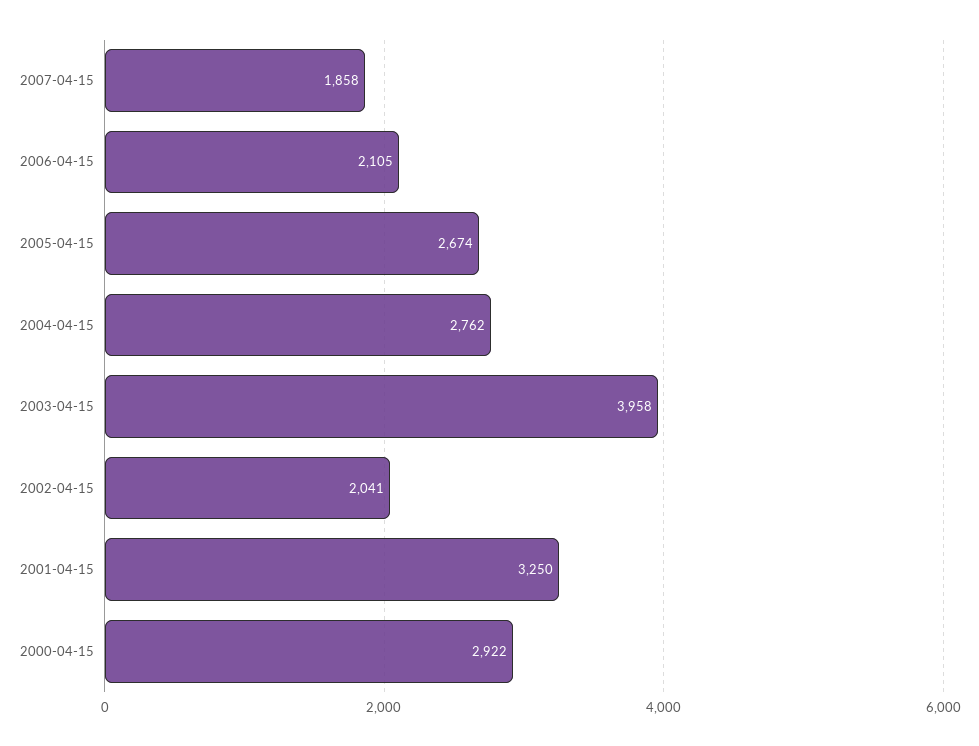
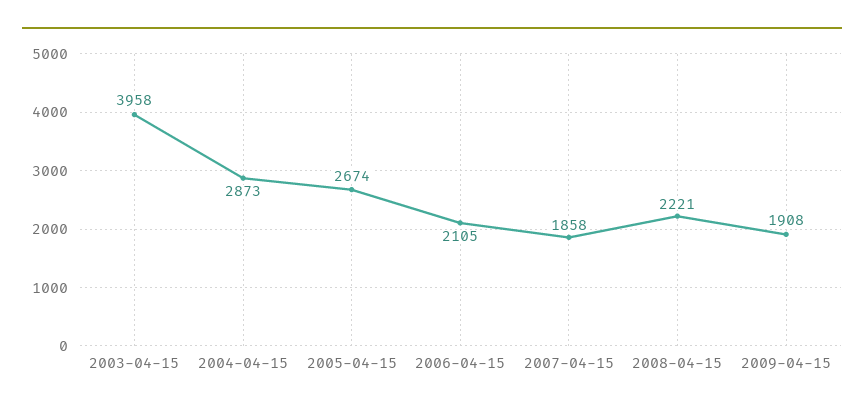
2004-04-15: 2762 -> 2873
2002-04-15: 2041 -> none
2001-04-15: 3250 -> none
2000-04-15: 2922 -> none
2008-04-15: none -> 2221
2009-04-15: none -> 1908

